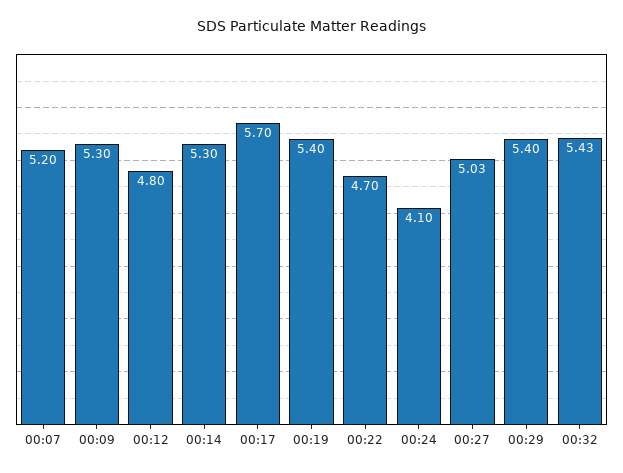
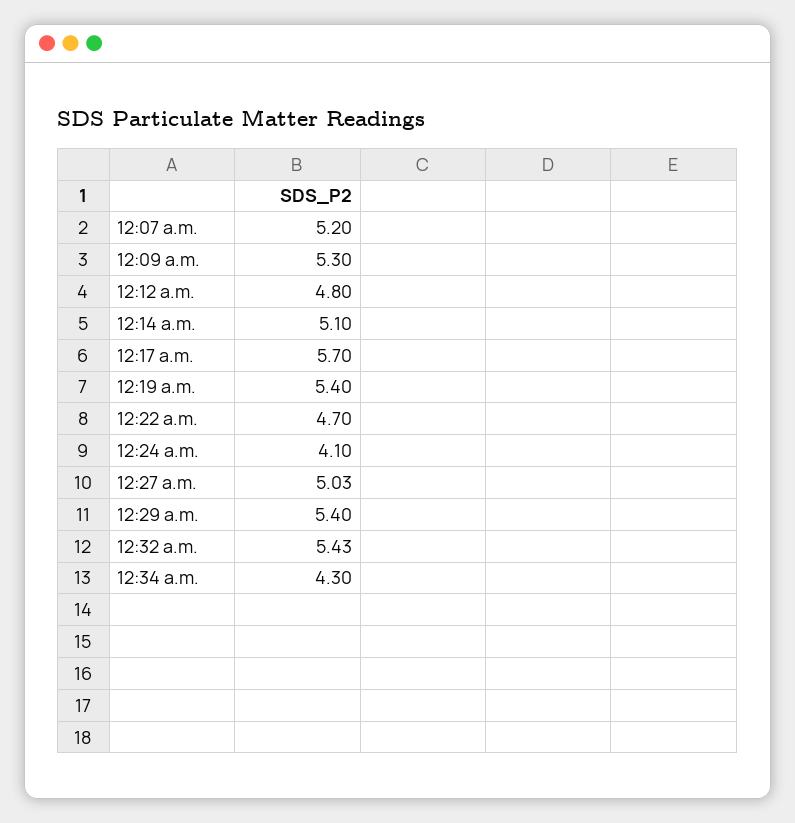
00:14: 5.3 -> 5.1
12:34 a.m.: none -> 4.3

